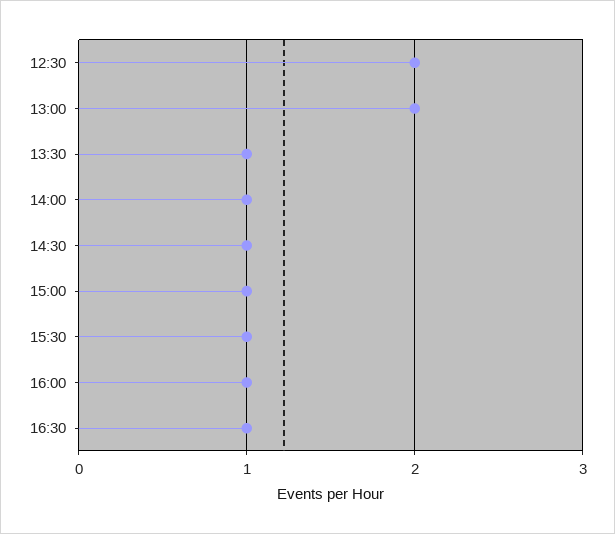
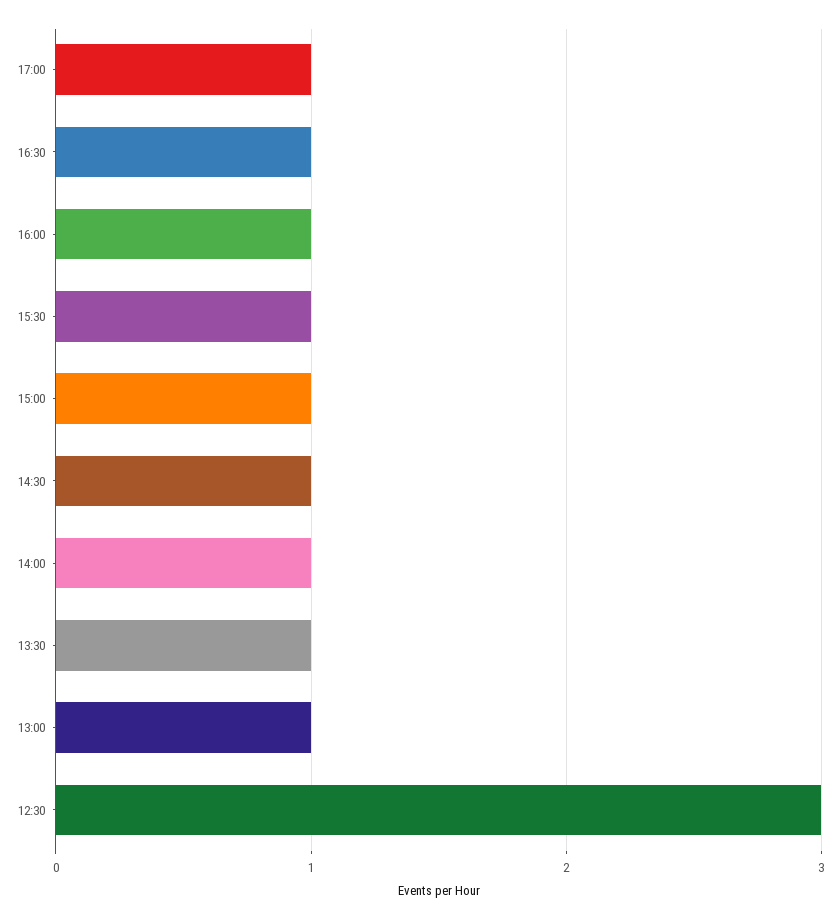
12:30: 2 -> 3
13:00: 2 -> 1
17:00: none -> 1

